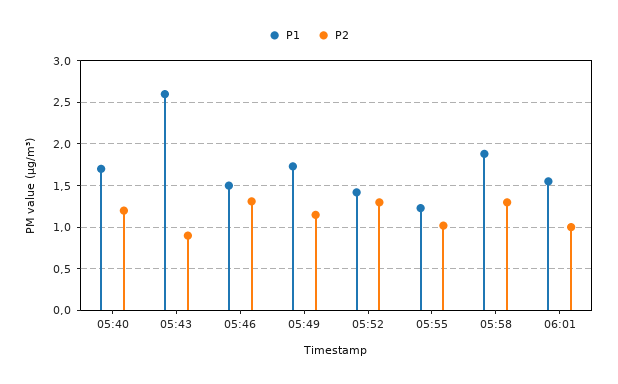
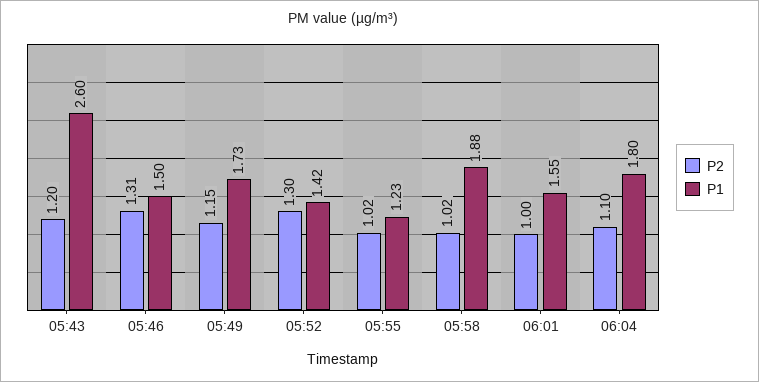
P1, 05:40: 1.7 -> none
P2, 05:40: 1.2 -> none
P2, 05:43: 0.9 -> 1.2
P2, 05:58: 1.3 -> 1.02
P2, 06:04: none -> 1.1
P1, 06:04: none -> 1.8

